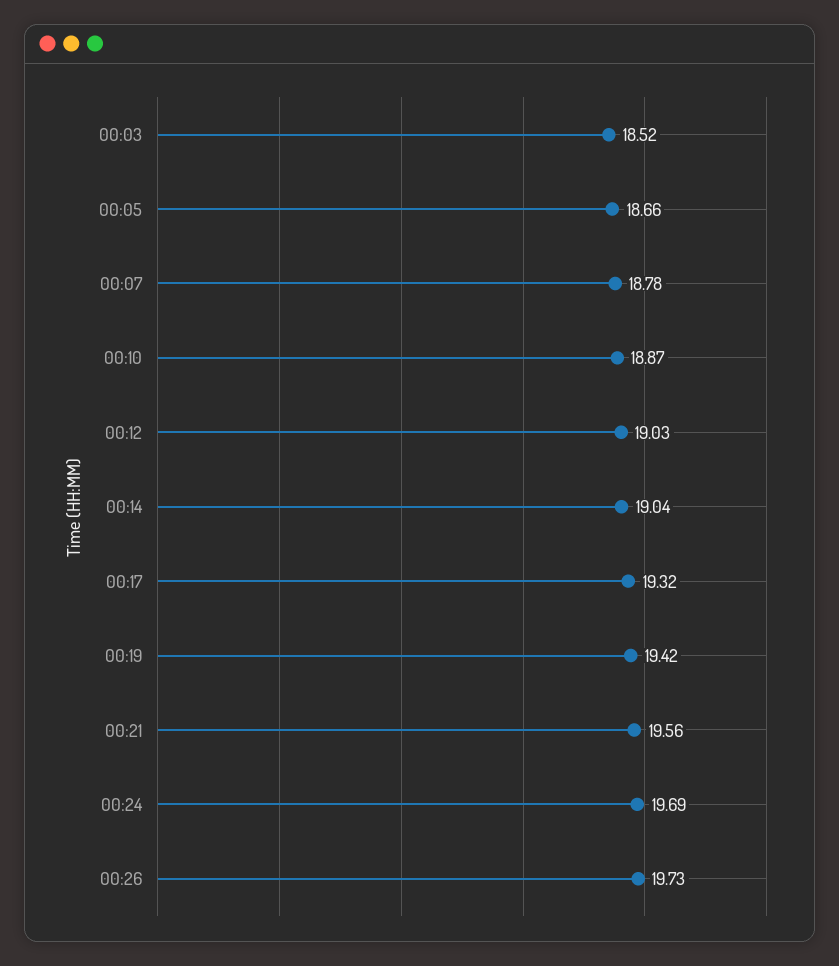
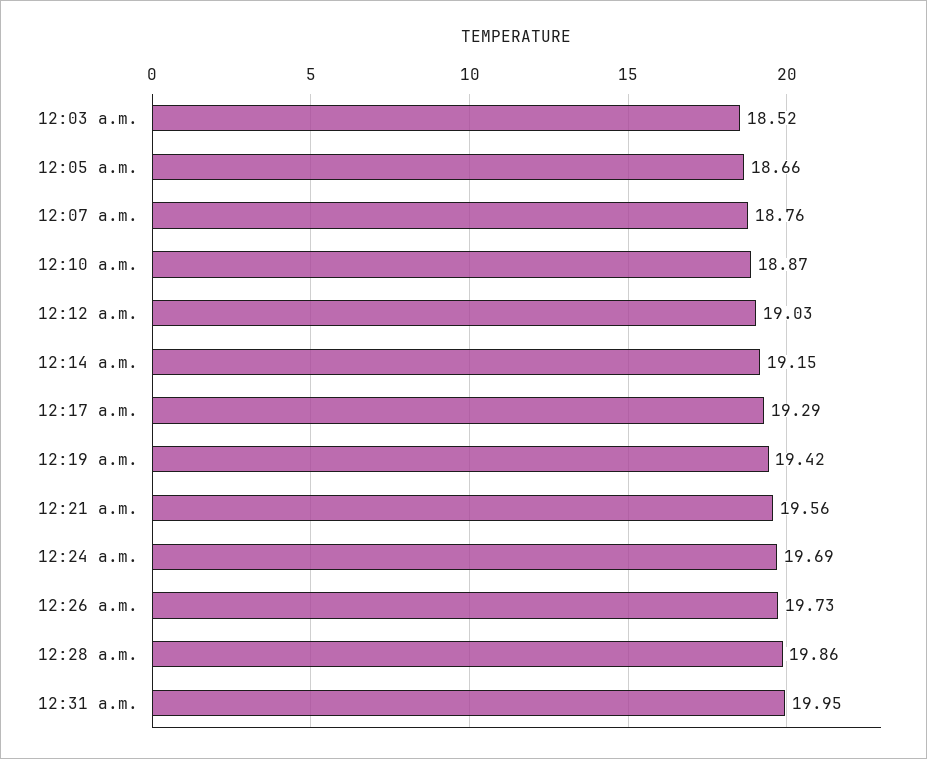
00:07: 18.78 -> 18.76
00:14: 19.04 -> 19.15
00:17: 19.32 -> 19.29
12:28 a.m.: none -> 19.86
12:31 a.m.: none -> 19.95

